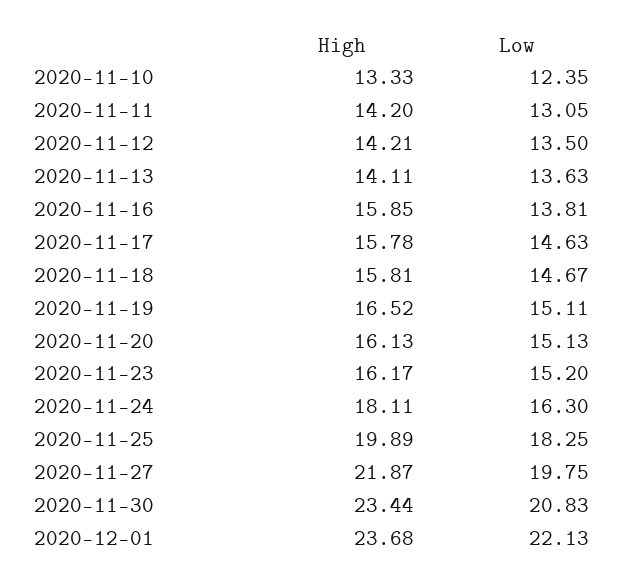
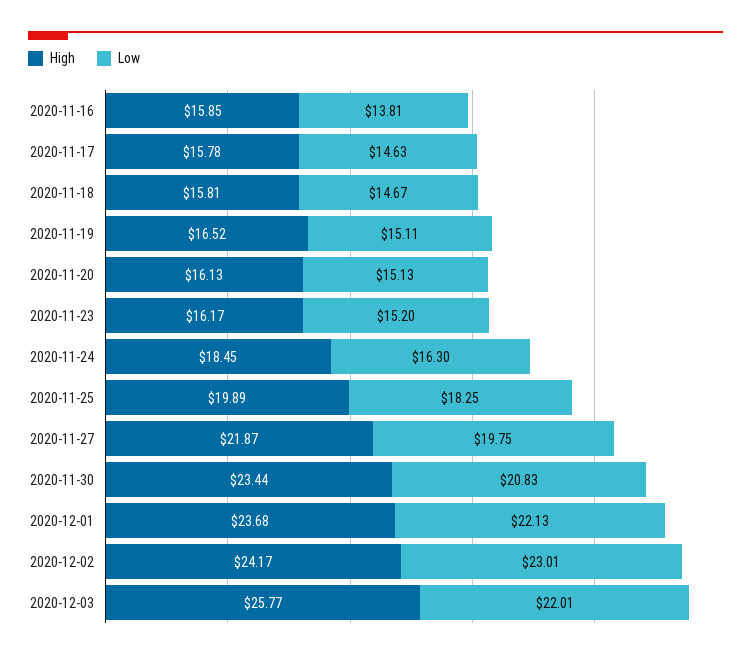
High, 2020-11-10: 13.33 -> none
Low, 2020-11-10: 12.35 -> none
High, 2020-11-11: 14.2 -> none
Low, 2020-11-11: 13.05 -> none
High, 2020-11-12: 14.21 -> none
Low, 2020-11-12: 13.5 -> none
High, 2020-11-13: 14.11 -> none
Low, 2020-11-13: 13.63 -> none
High, 2020-11-24: 18.11 -> 18.45
High, 2020-12-02: none -> 24.17
Low, 2020-12-02: none -> 23.01
High, 2020-12-03: none -> 25.77
Low, 2020-12-03: none -> 22.01

